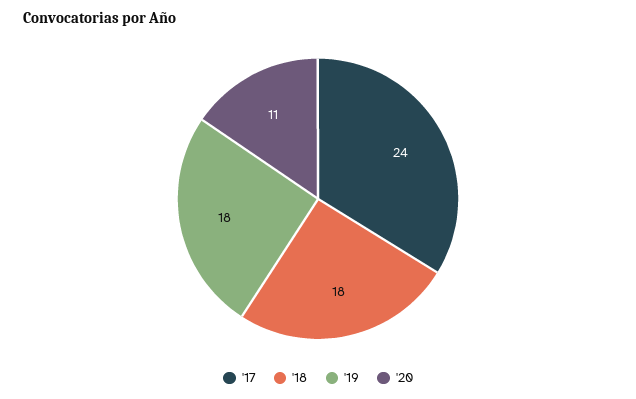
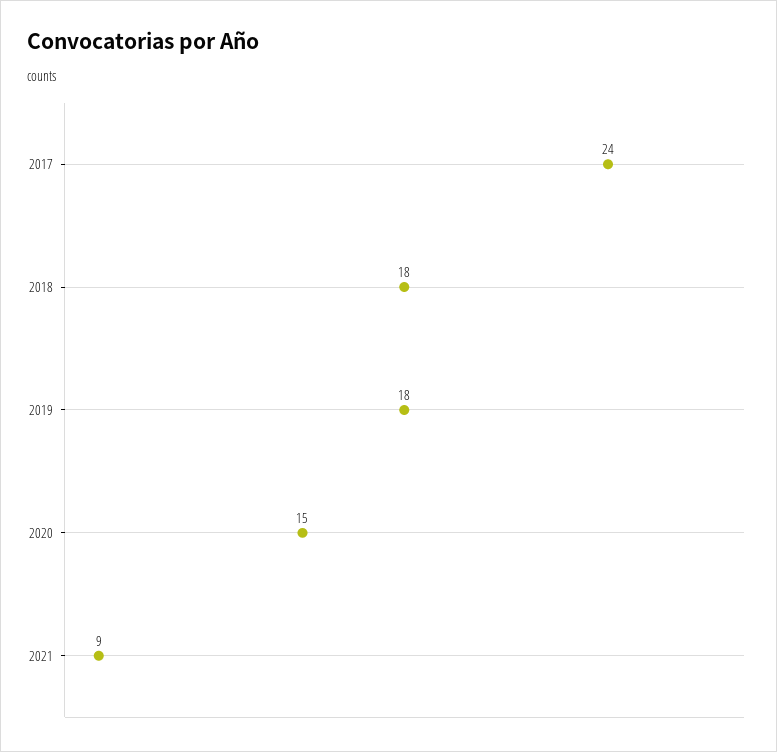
'20: 11 -> 15
2021: none -> 9

